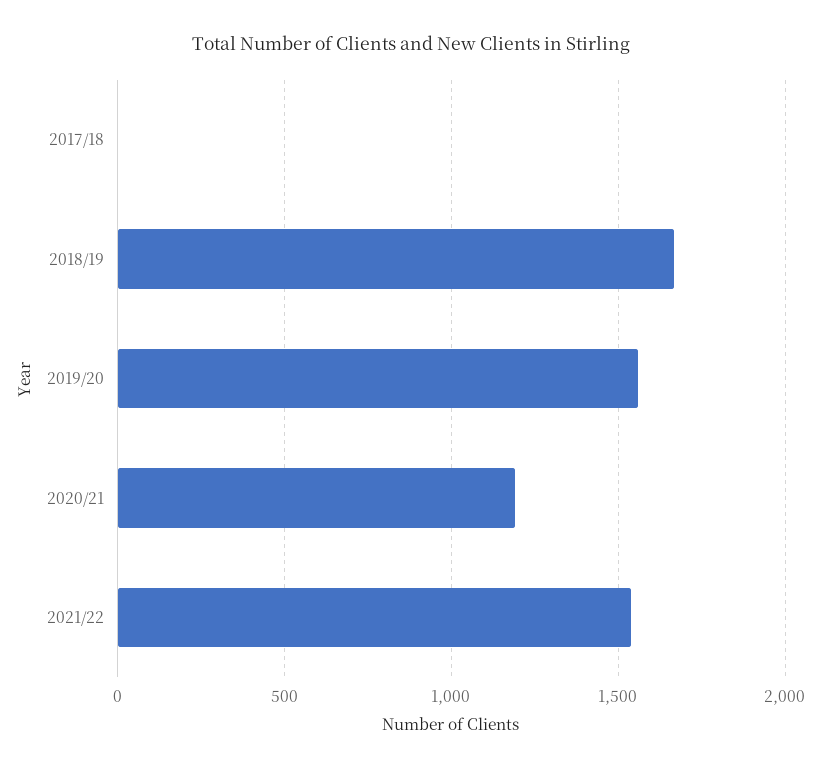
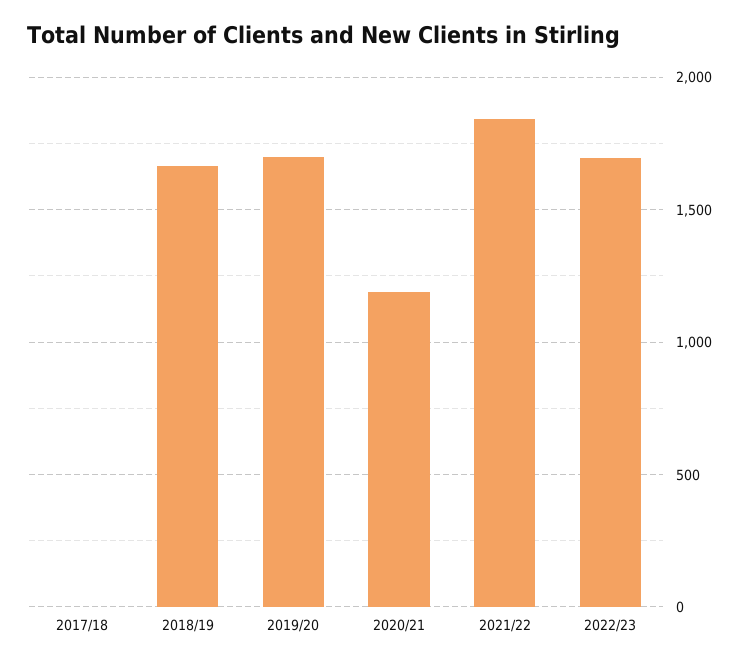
2019/20: 1550 -> 1700
2021/22: 1550 -> 1850
2022/23: none -> 1700

